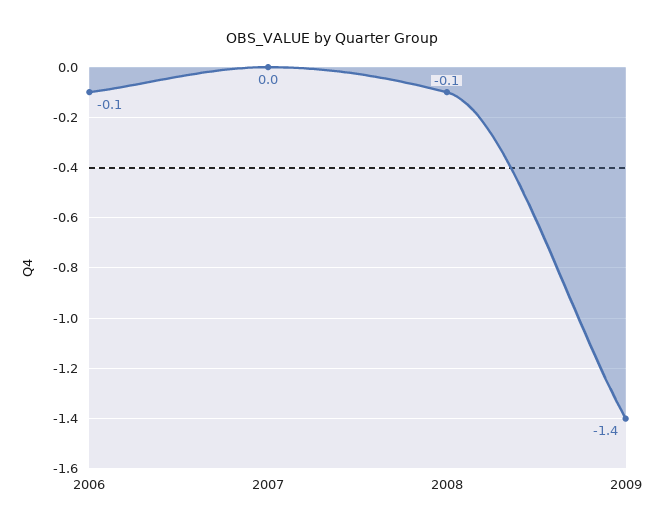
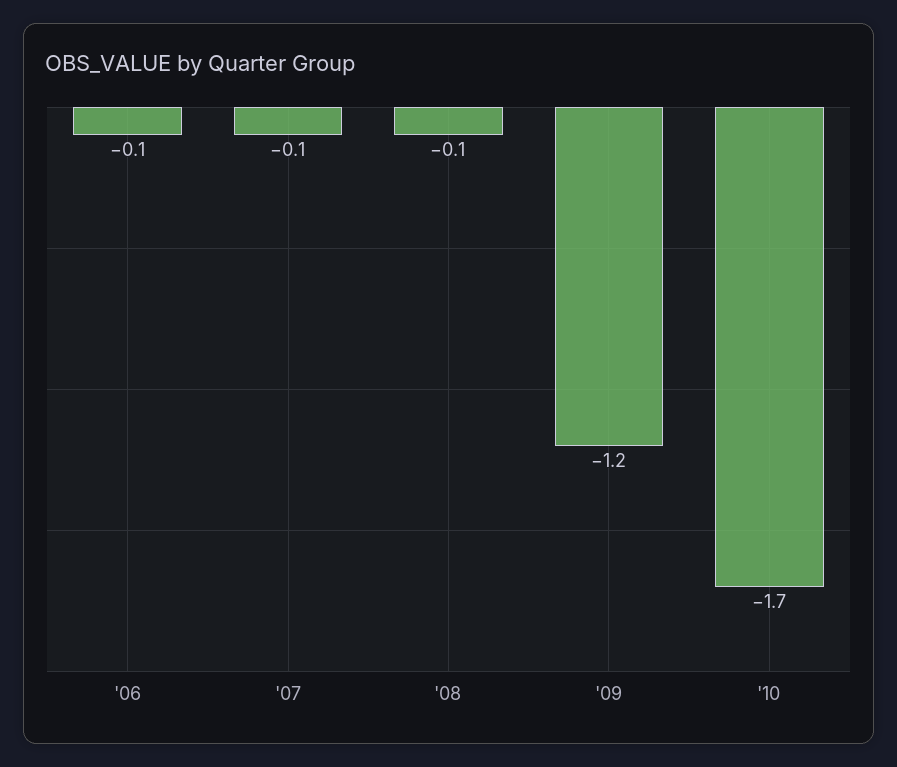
2007: 0 -> -0.1
2009: -1.4 -> -1.2
'10: none -> -1.7

